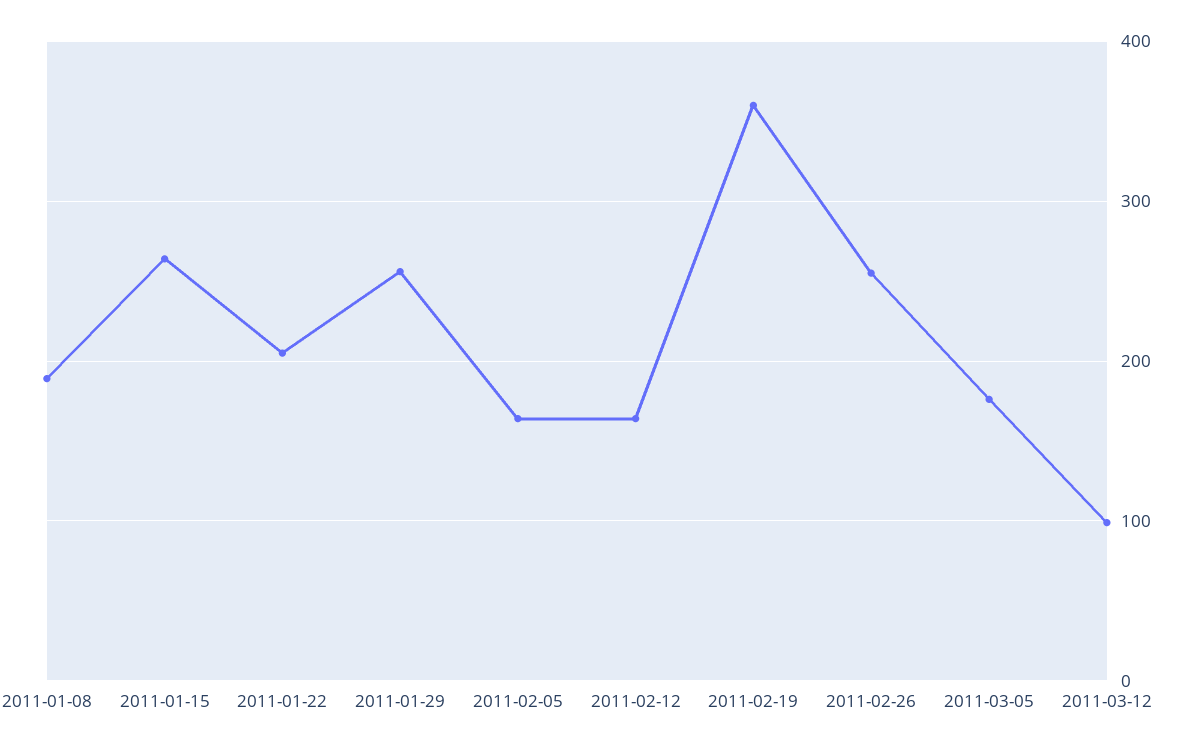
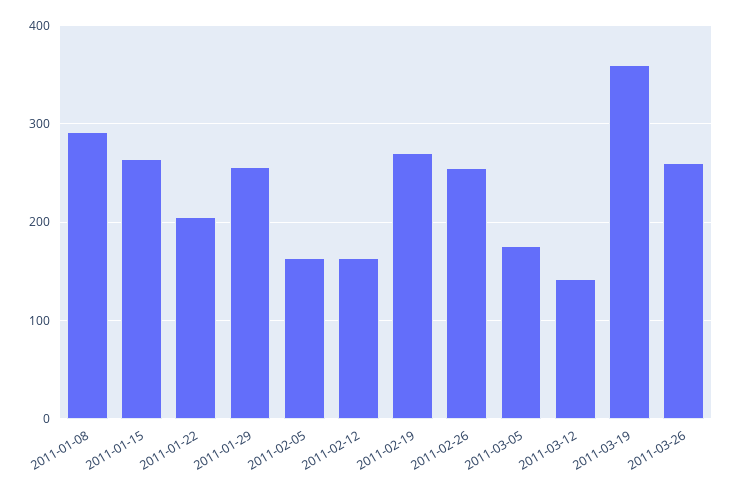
2011-01-08: 190 -> 290
2011-02-19: 360 -> 270
2011-03-12: 100 -> 140
2011-03-19: none -> 360
2011-03-26: none -> 260

